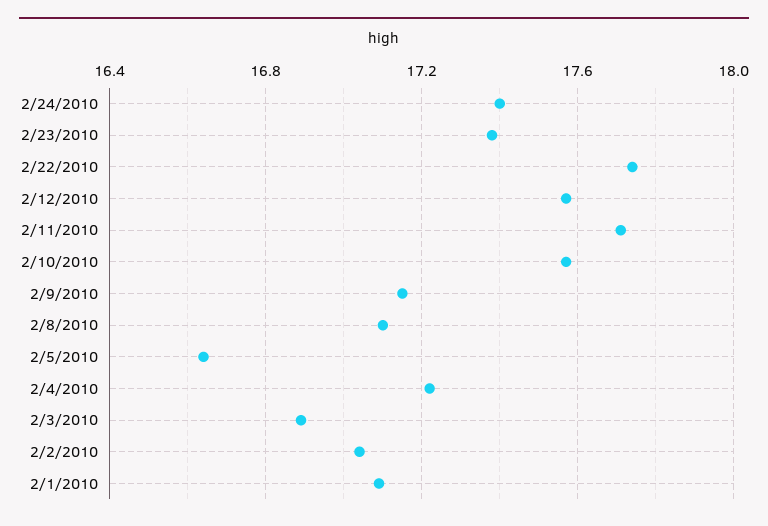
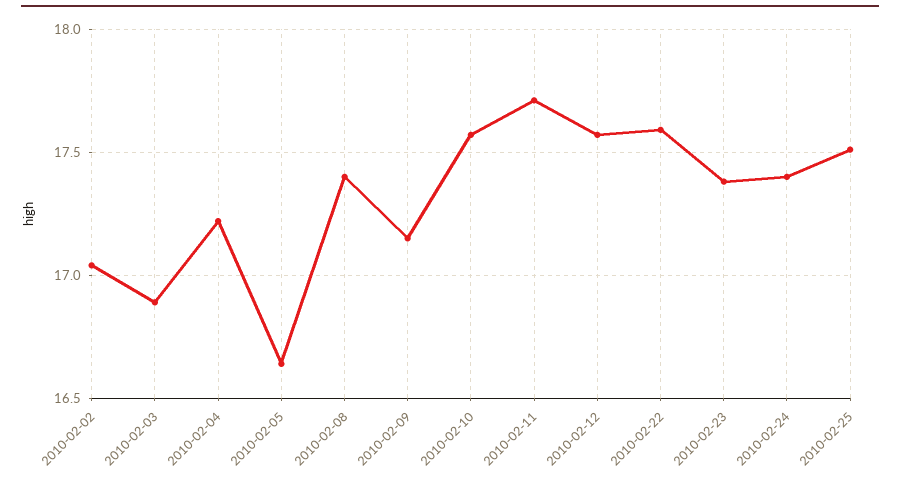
2/22/2010: 17.75 -> 17.6
2/8/2010: 17.1 -> 17.4
2/1/2010: 17.1 -> none
2010-02-25: none -> 17.5

